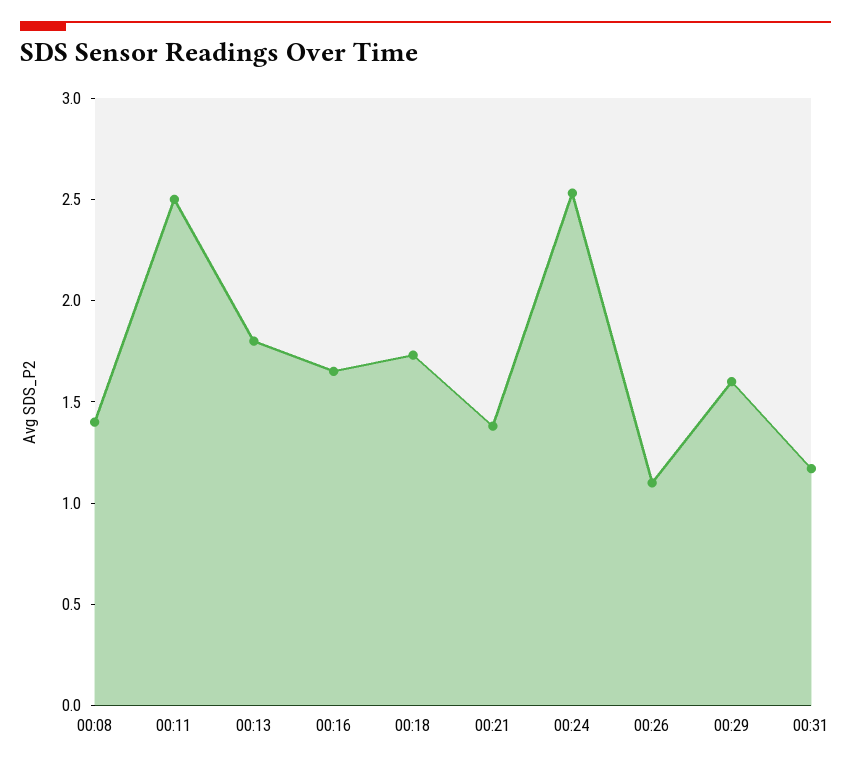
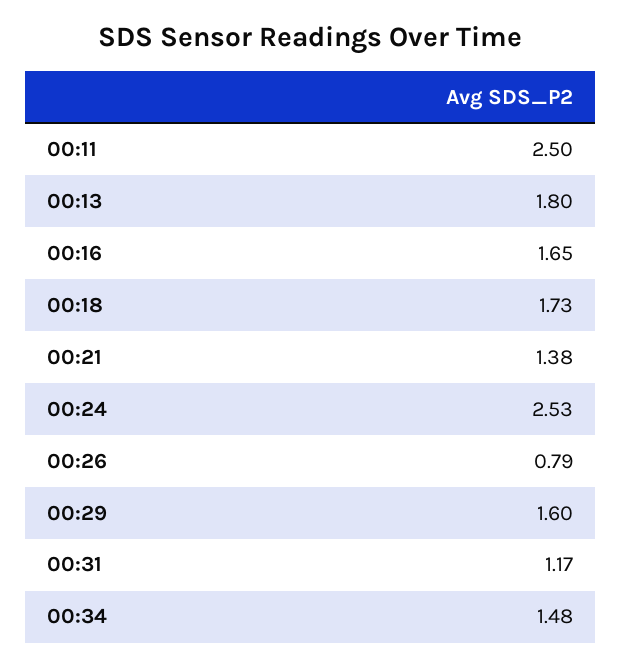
00:08: 1.4 -> none
00:26: 1.1 -> 0.79
00:34: none -> 1.48

